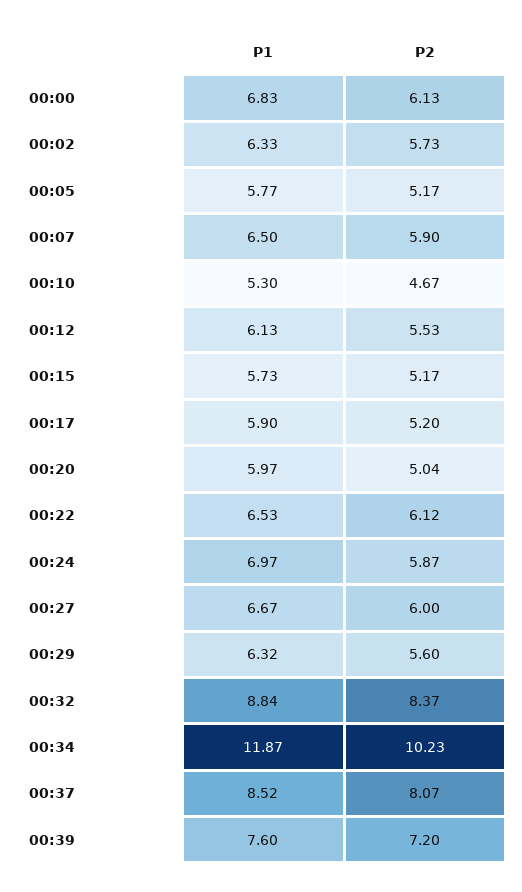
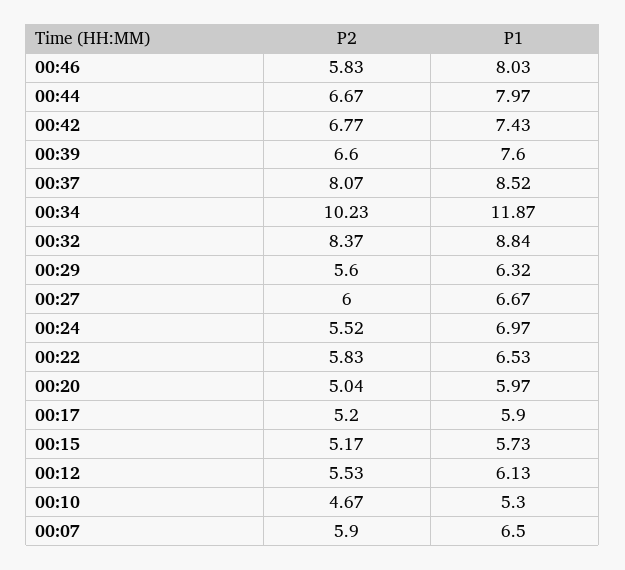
P1, 00:00: 6.83 -> none
P2, 00:00: 6.13 -> none
P1, 00:02: 6.33 -> none
P2, 00:02: 5.73 -> none
P1, 00:05: 5.77 -> none
P2, 00:05: 5.17 -> none
P2, 00:22: 6.12 -> 5.83
P2, 00:24: 5.87 -> 5.52
P2, 00:39: 7.2 -> 6.6
P2, 00:46: none -> 5.83
P1, 00:46: none -> 8.03
P2, 00:44: none -> 6.67
P1, 00:44: none -> 7.97
P2, 00:42: none -> 6.77
P1, 00:42: none -> 7.43

